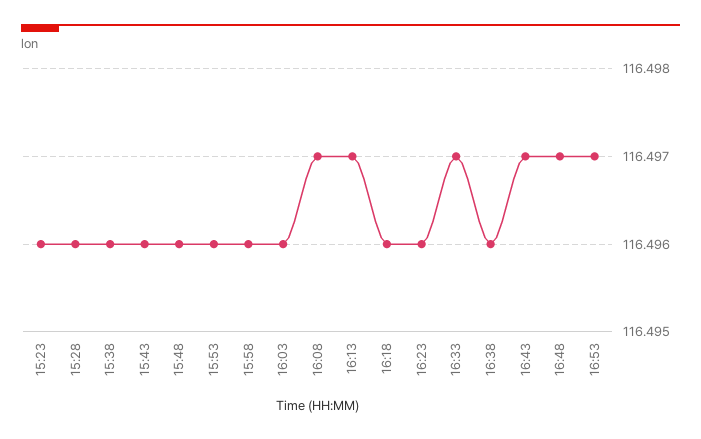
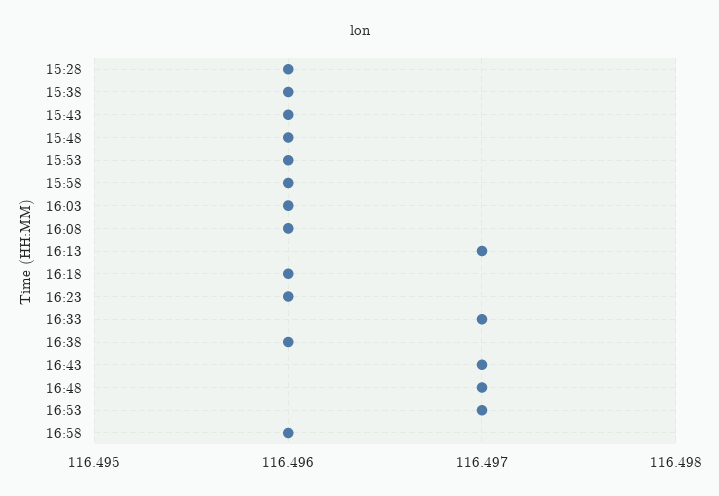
15:23: 116.496 -> none
16:08: 116.497 -> 116.496
16:58: none -> 116.496

